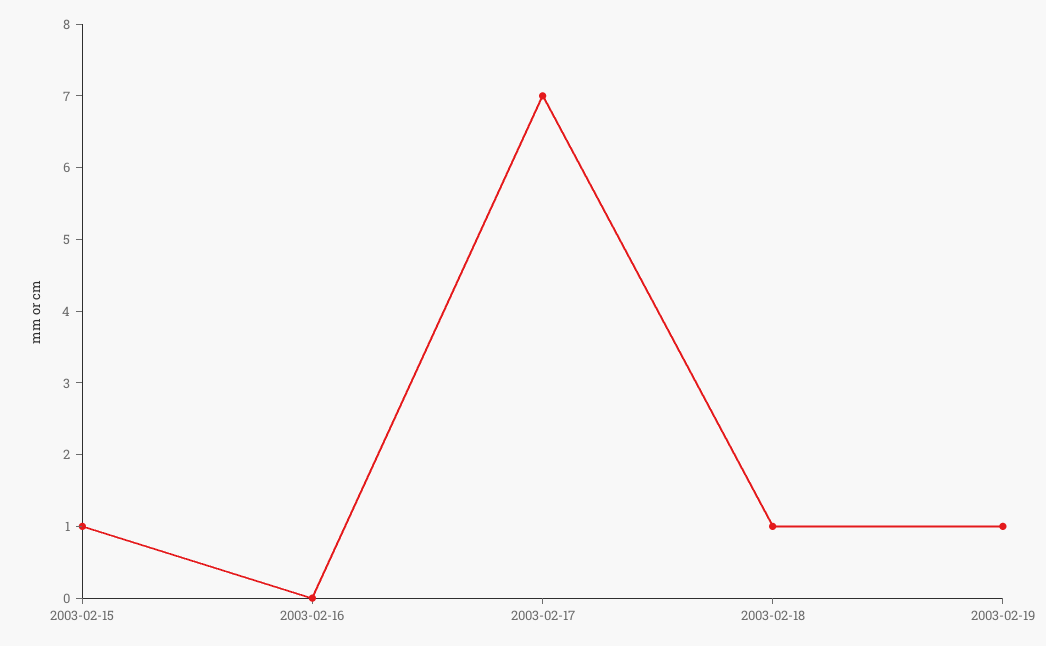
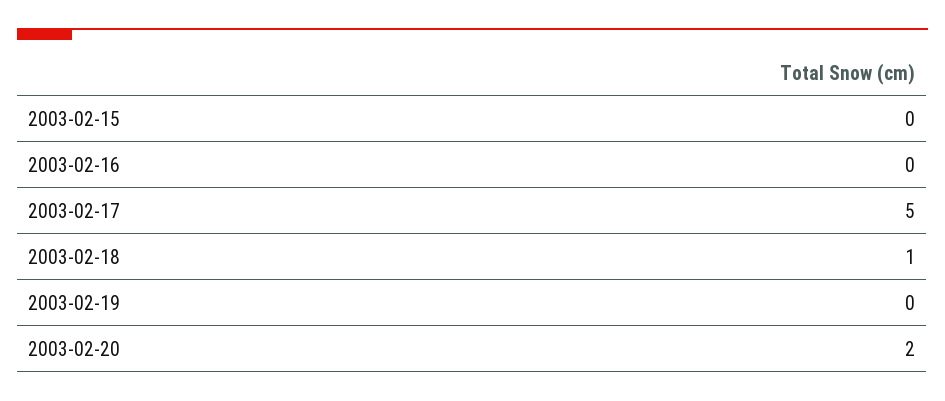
2003-02-15: 1 -> 0
2003-02-17: 7 -> 5
2003-02-19: 1 -> 0
2003-02-20: none -> 2

